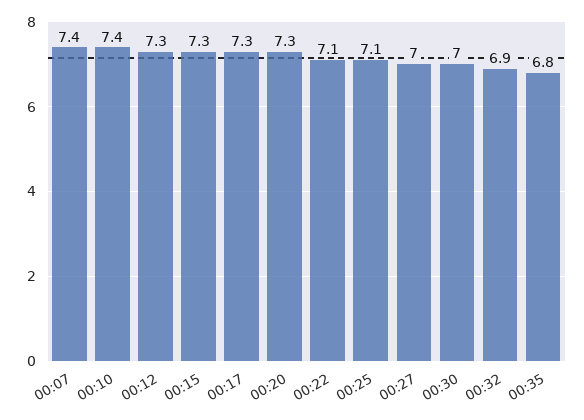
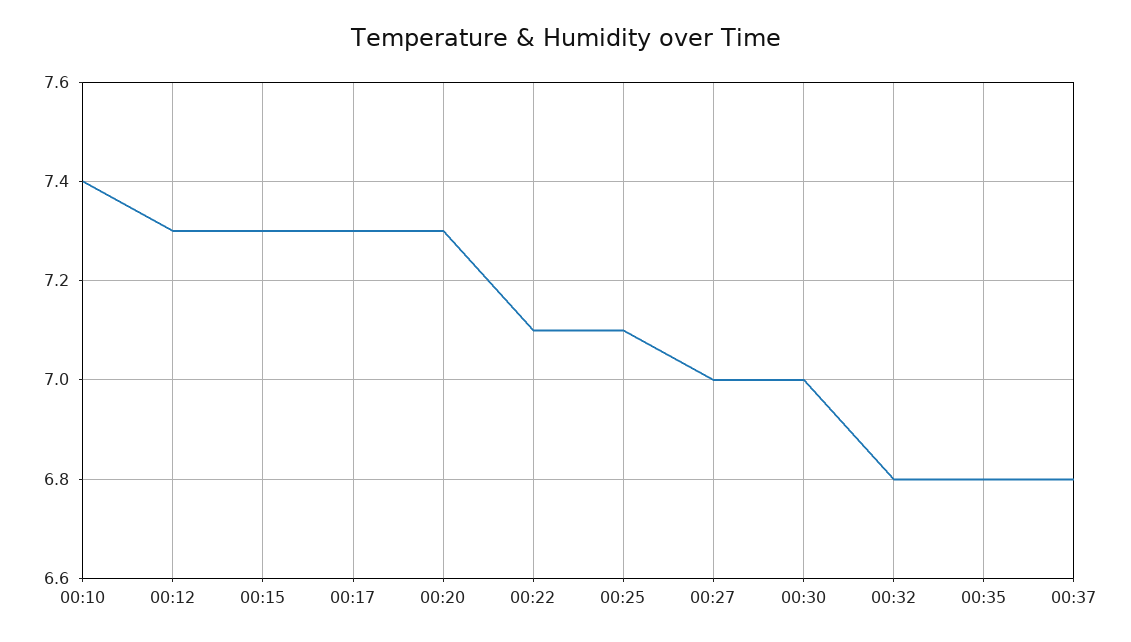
00:07: 7.4 -> none
00:32: 6.9 -> 6.8
00:37: none -> 6.8

